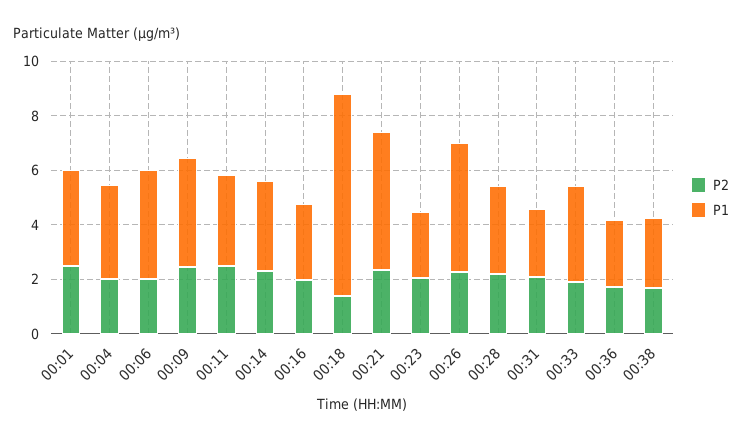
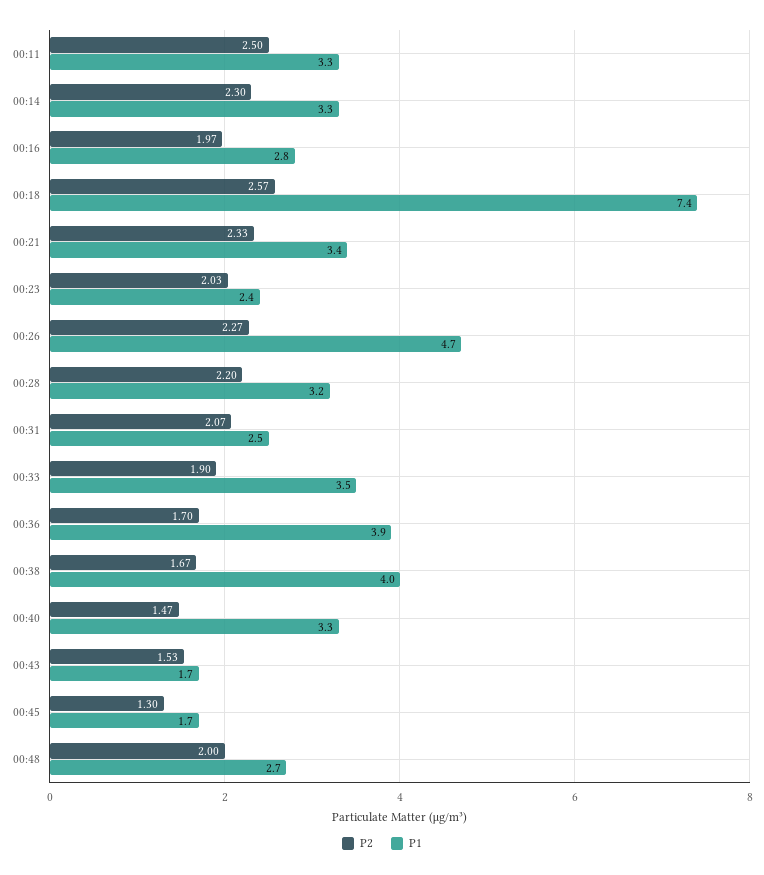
P2, 00:01: 2.5 -> none
P1, 00:01: 3.5 -> none
P2, 00:04: 2 -> none
P1, 00:04: 3.5 -> none
P2, 00:06: 2 -> none
P1, 00:06: 4 -> none
P2, 00:09: 2.5 -> none
P1, 00:09: 4 -> none
P2, 00:18: 1.5 -> 2.57
P1, 00:21: 5 -> 3.4
P1, 00:36: 2.5 -> 3.9
P1, 00:38: 2.5 -> 4
P2, 00:40: none -> 1.47
P1, 00:40: none -> 3.3
P2, 00:43: none -> 1.53
P1, 00:43: none -> 1.7
P2, 00:45: none -> 1.3
P1, 00:45: none -> 1.7
P2, 00:48: none -> 2
P1, 00:48: none -> 2.7

